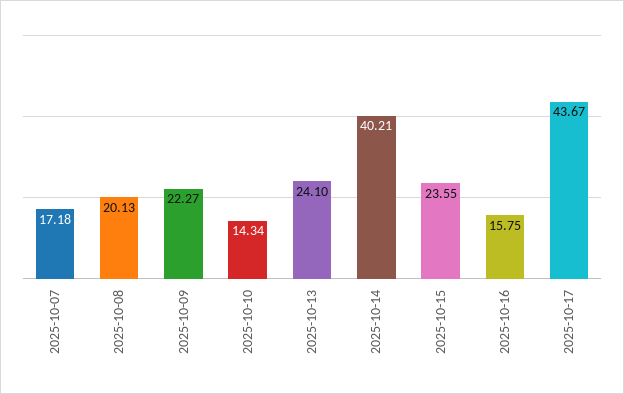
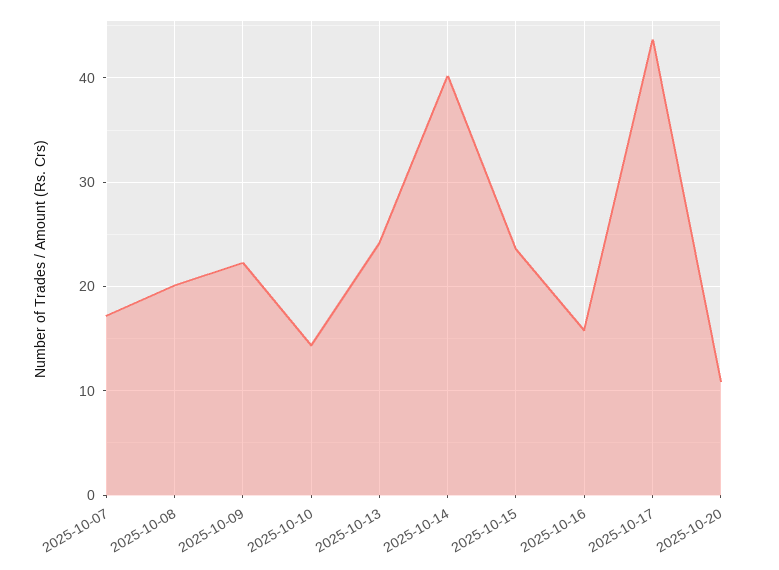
2025-10-20: none -> 11

